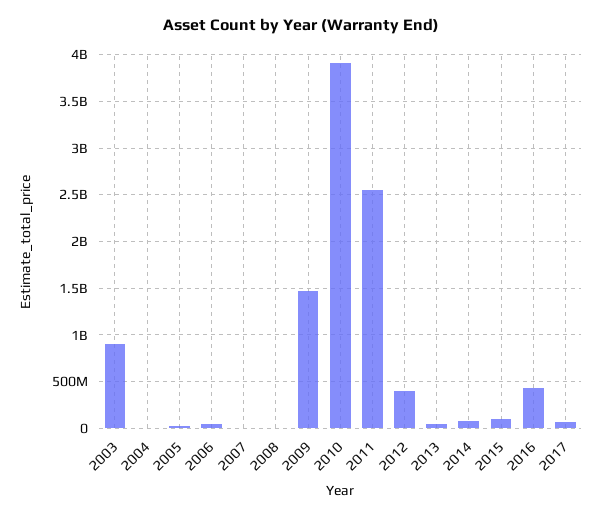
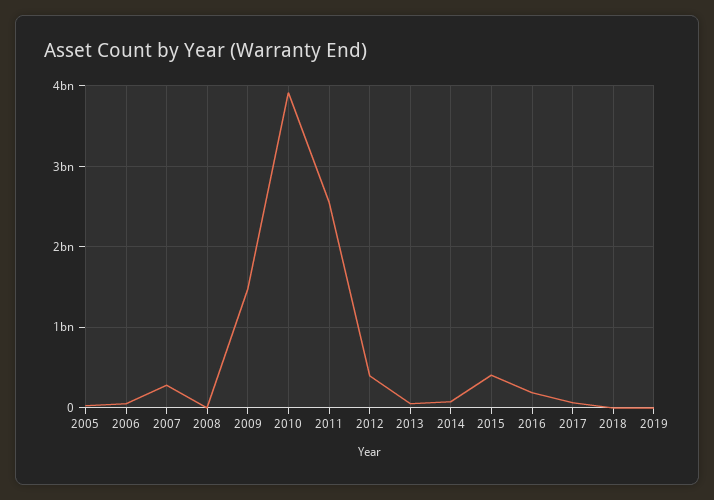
2003: 900000000 -> none
2004: 0 -> none
2007: 0 -> 300000000
2015: 100000000 -> 400000000
2016: 400000000 -> 200000000
2018: none -> 0
2019: none -> 0

